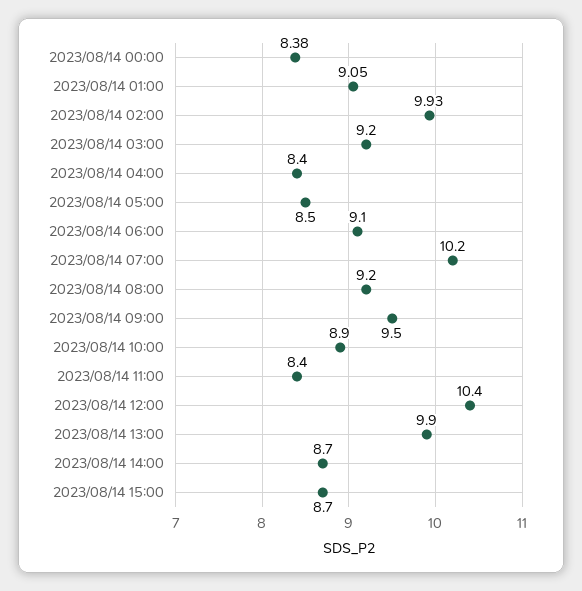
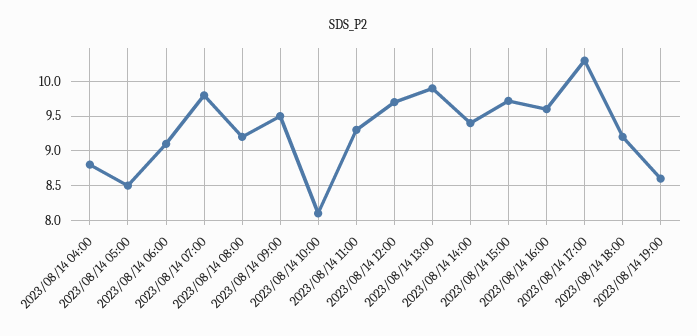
2023/08/14 00:00: 8.38 -> none
2023/08/14 01:00: 9.05 -> none
2023/08/14 02:00: 9.93 -> none
2023/08/14 03:00: 9.2 -> none
2023/08/14 04:00: 8.4 -> 8.8
2023/08/14 07:00: 10.2 -> 9.8
2023/08/14 10:00: 8.9 -> 8.1
2023/08/14 11:00: 8.4 -> 9.3
2023/08/14 12:00: 10.4 -> 9.7
2023/08/14 14:00: 8.7 -> 9.4
2023/08/14 15:00: 8.7 -> 9.7
2023/08/14 16:00: none -> 9.6
2023/08/14 17:00: none -> 10.3
2023/08/14 18:00: none -> 9.2
2023/08/14 19:00: none -> 8.6

